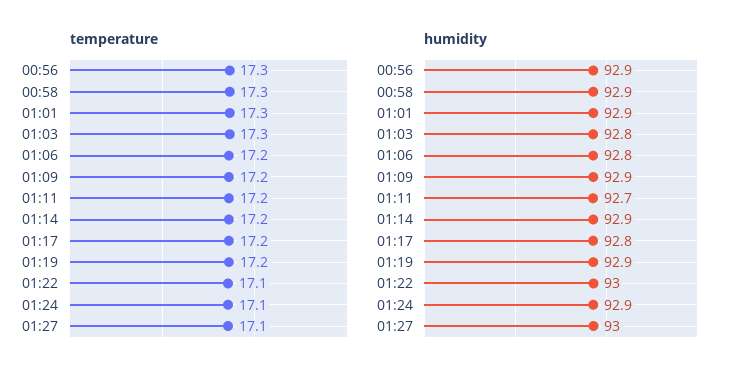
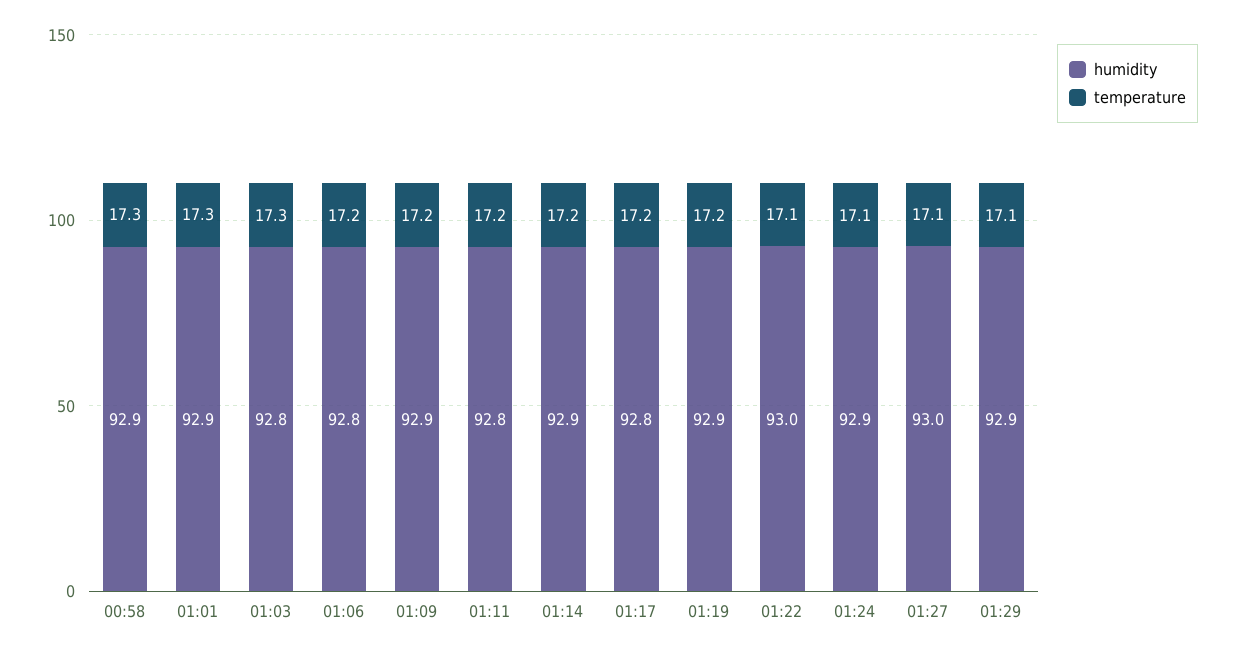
temperature, 00:56: 17.3 -> none
humidity, 00:56: 92.9 -> none
humidity, 01:11: 92.7 -> 92.8
humidity, 01:29: none -> 92.9
temperature, 01:29: none -> 17.1

